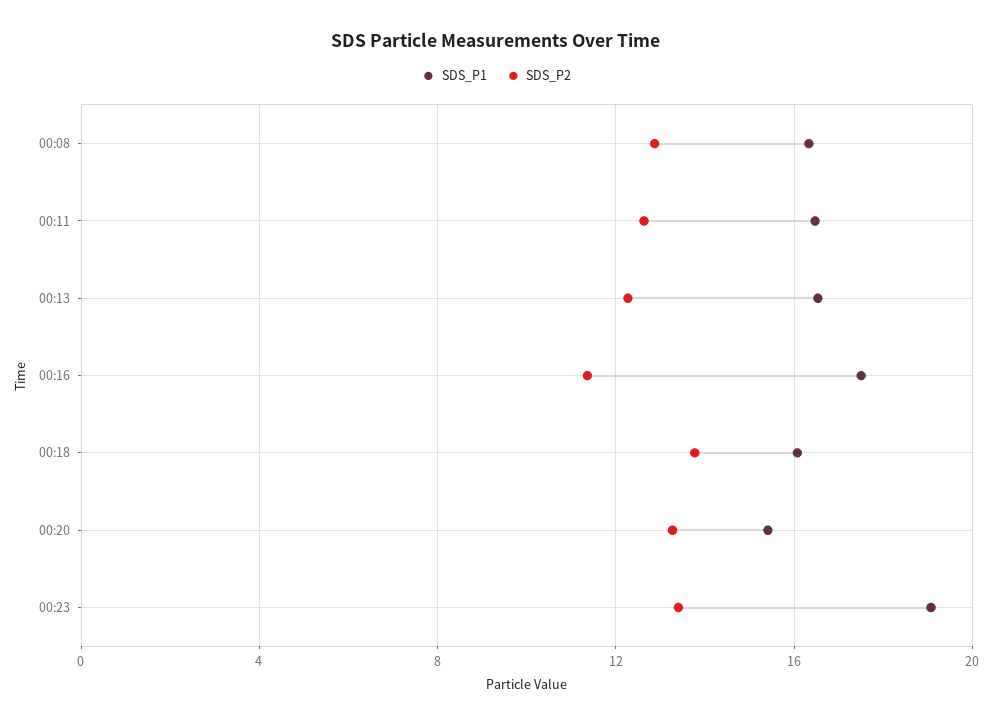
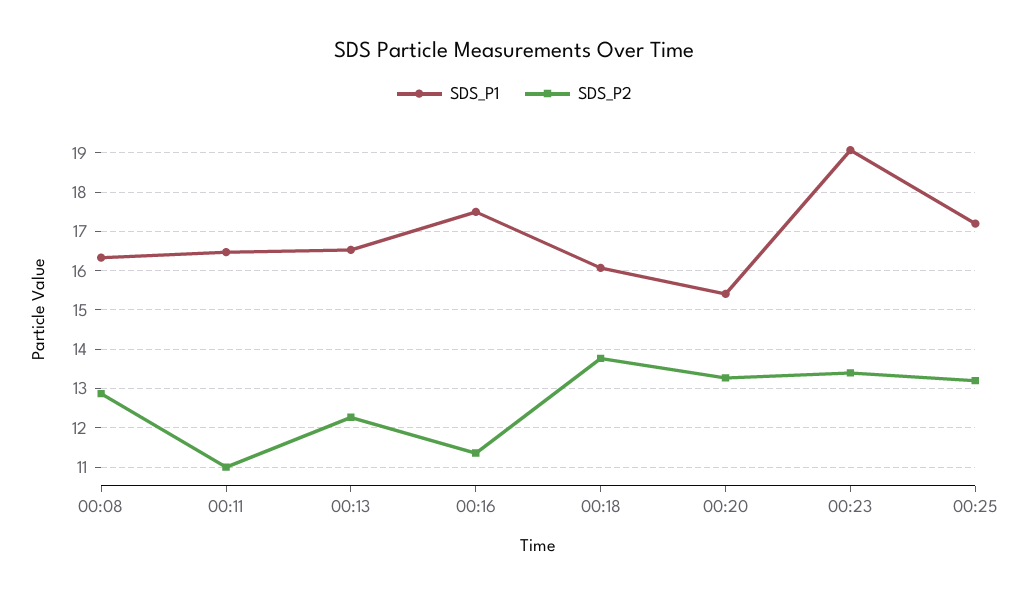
SDS_P2, 00:11: 12.5 -> 11
SDS_P1, 00:25: none -> 17.2
SDS_P2, 00:25: none -> 13.2

